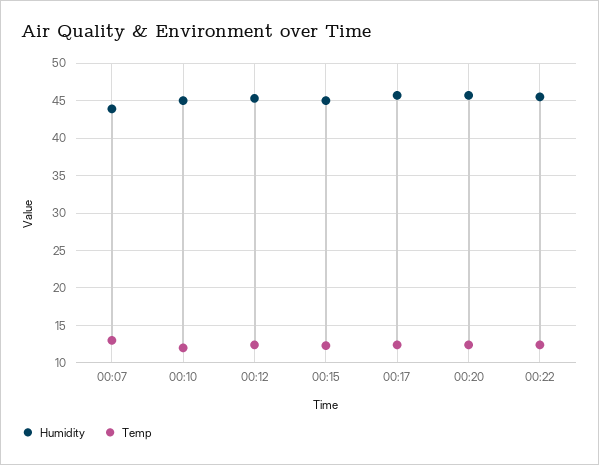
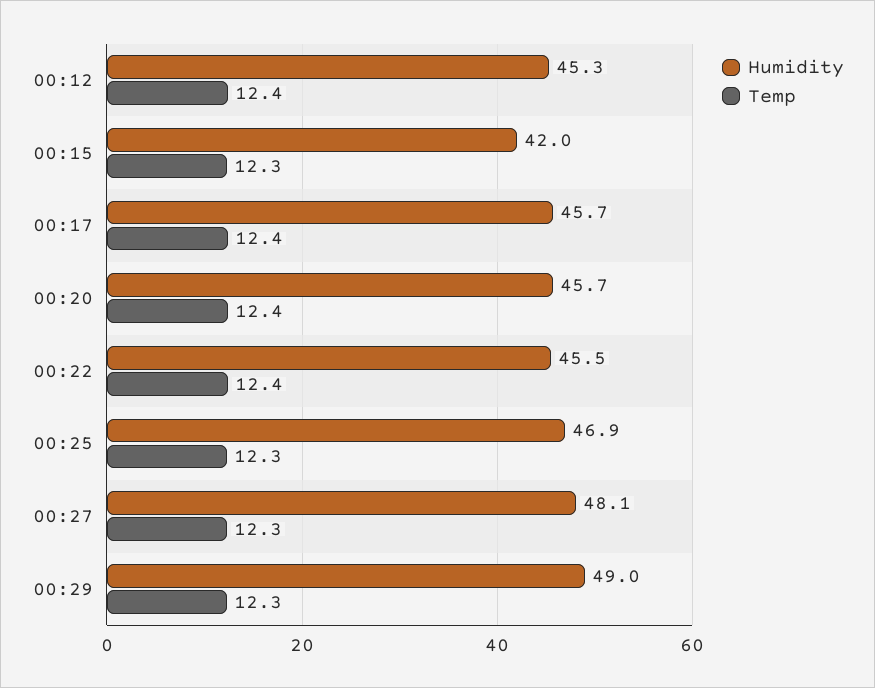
Humidity, 00:07: 44 -> none
Temp, 00:07: 13 -> none
Humidity, 00:10: 45 -> none
Temp, 00:10: 12 -> none
Humidity, 00:15: 45 -> 42
Humidity, 00:25: none -> 46.9
Temp, 00:25: none -> 12.3
Humidity, 00:27: none -> 48.1
Temp, 00:27: none -> 12.3
Humidity, 00:29: none -> 49
Temp, 00:29: none -> 12.3

